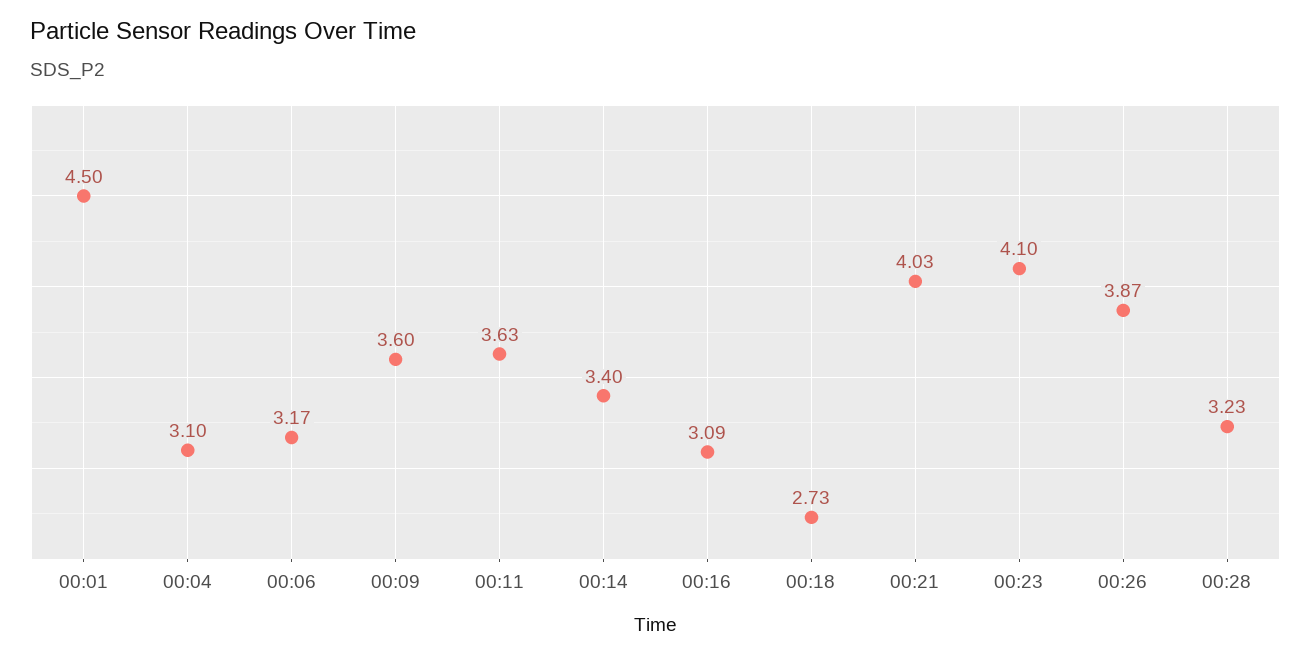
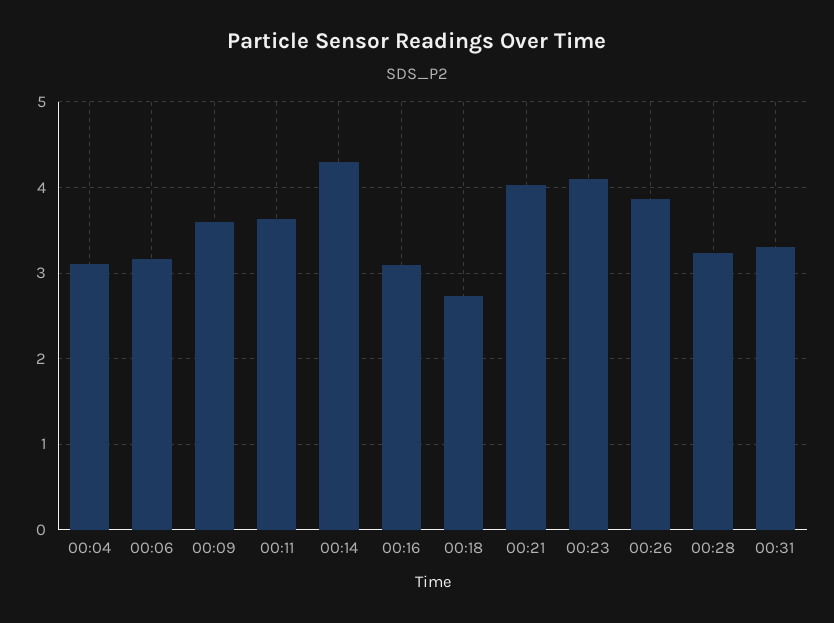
00:01: 4.5 -> none
00:14: 3.4 -> 4.3
00:31: none -> 3.3

